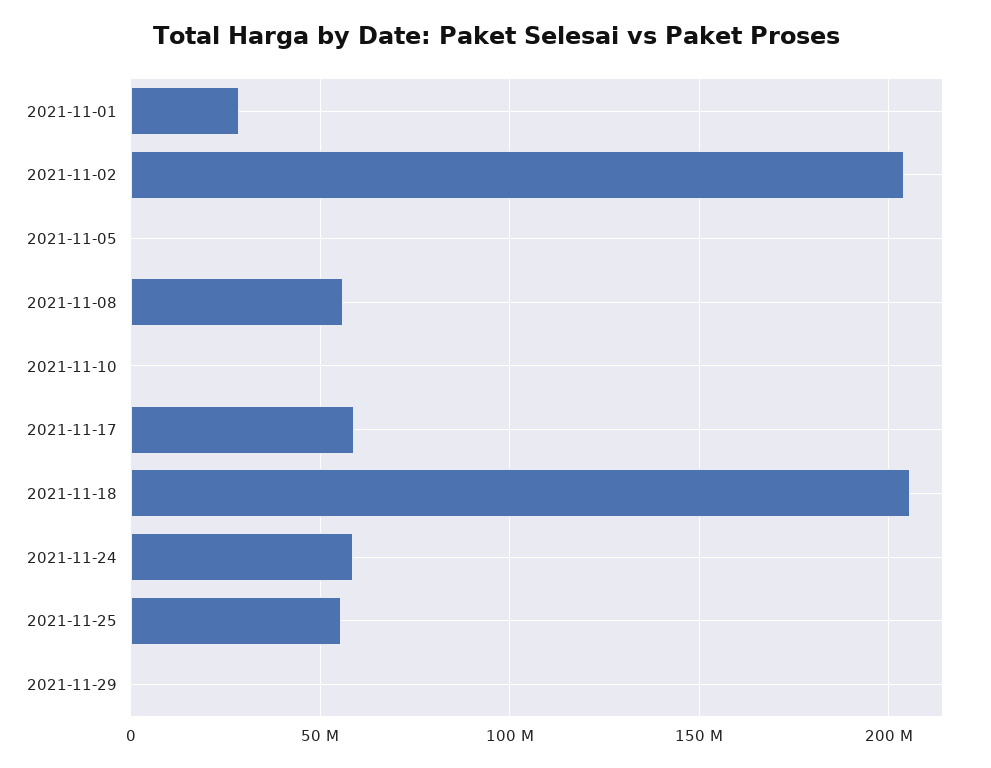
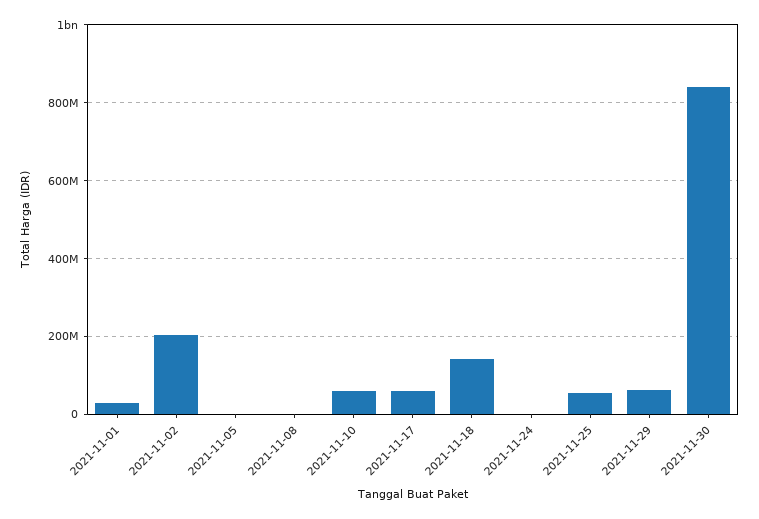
2021-11-08: 55000000 -> 0
2021-11-10: 0 -> 60000000
2021-11-18: 205000000 -> 140000000
2021-11-24: 60000000 -> 0
2021-11-29: 0 -> 60000000
2021-11-30: none -> 840000000

